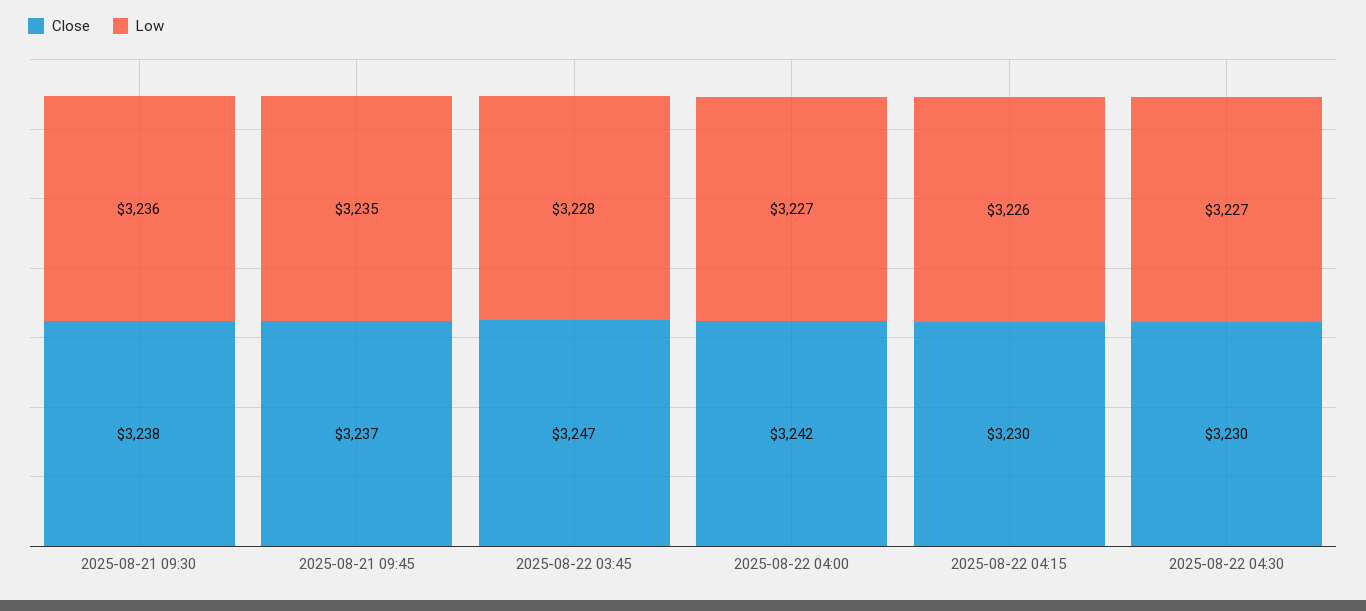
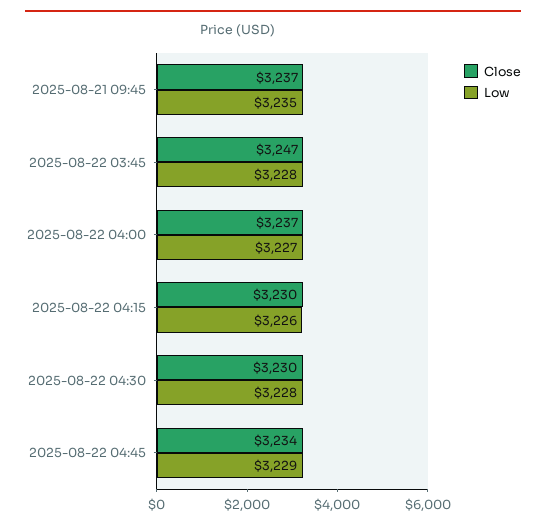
Close, 2025-08-21 09:30: 3238 -> none
Low, 2025-08-21 09:30: 3236 -> none
Close, 2025-08-22 04:00: 3242 -> 3237
Low, 2025-08-22 04:30: 3227 -> 3228
Close, 2025-08-22 04:45: none -> 3234
Low, 2025-08-22 04:45: none -> 3229

